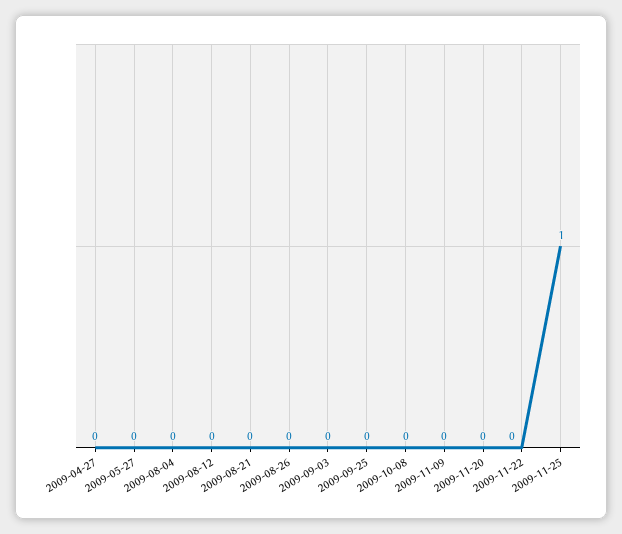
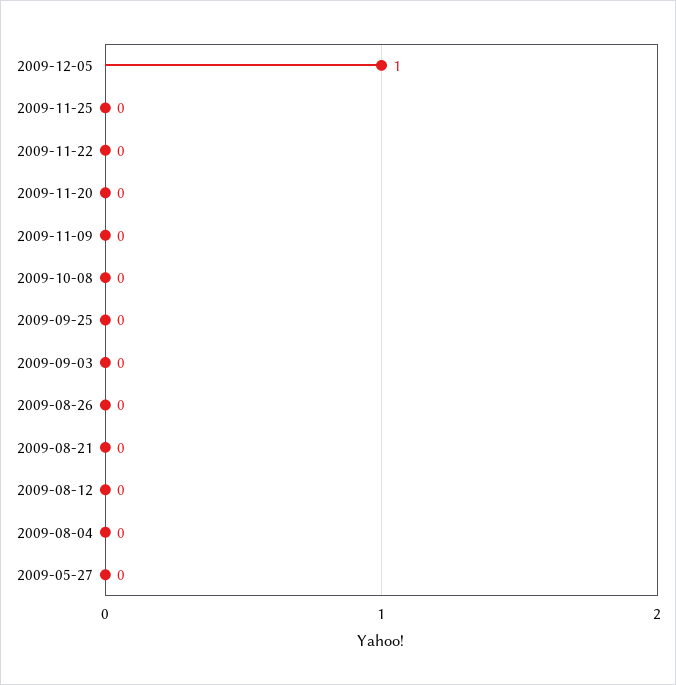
2009-04-27: 0 -> none
2009-11-25: 1 -> 0
2009-12-05: none -> 1

